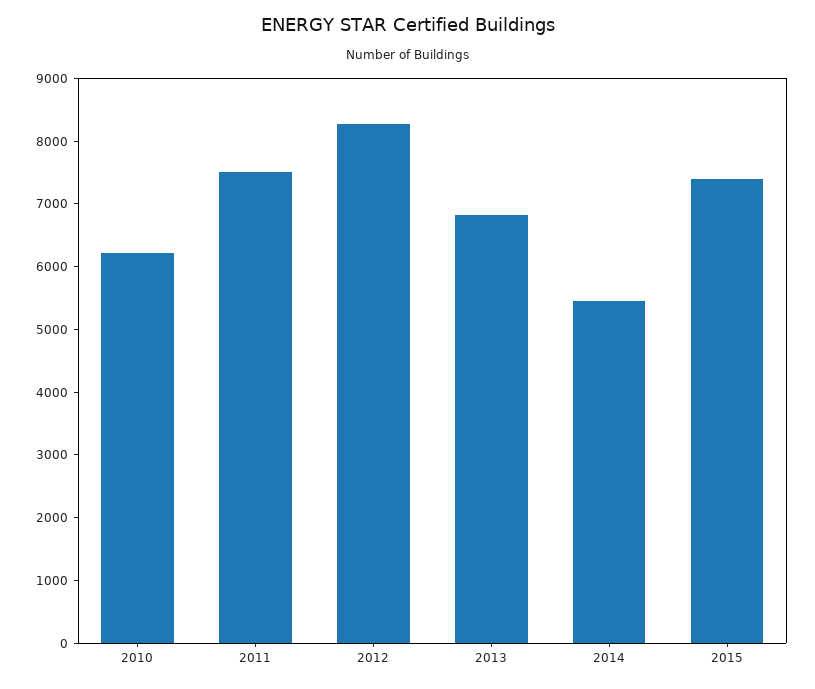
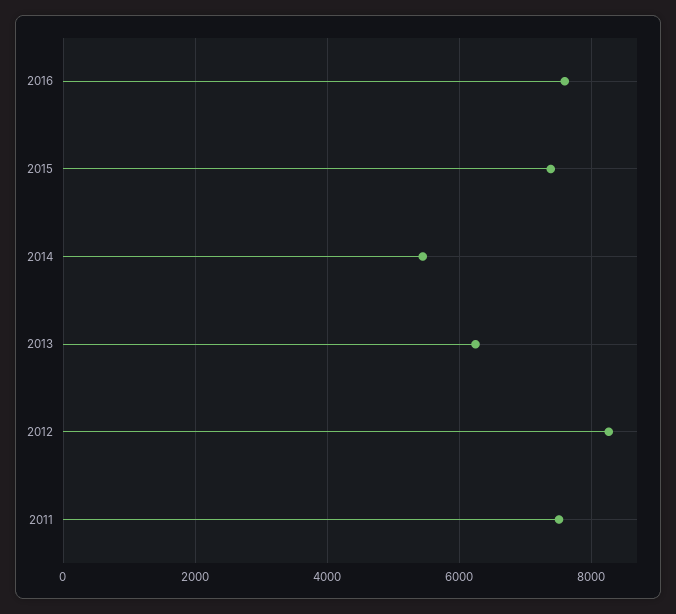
2010: 6200 -> none
2013: 6800 -> 6200
2016: none -> 7600

